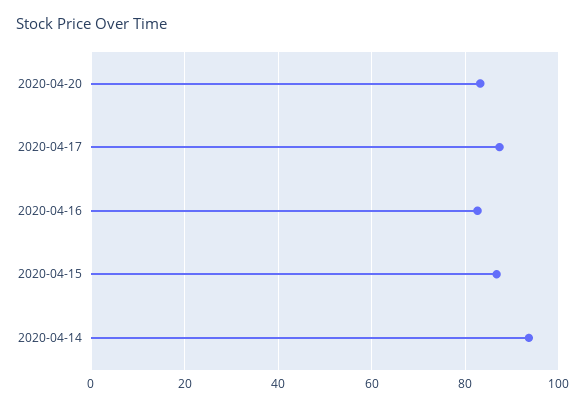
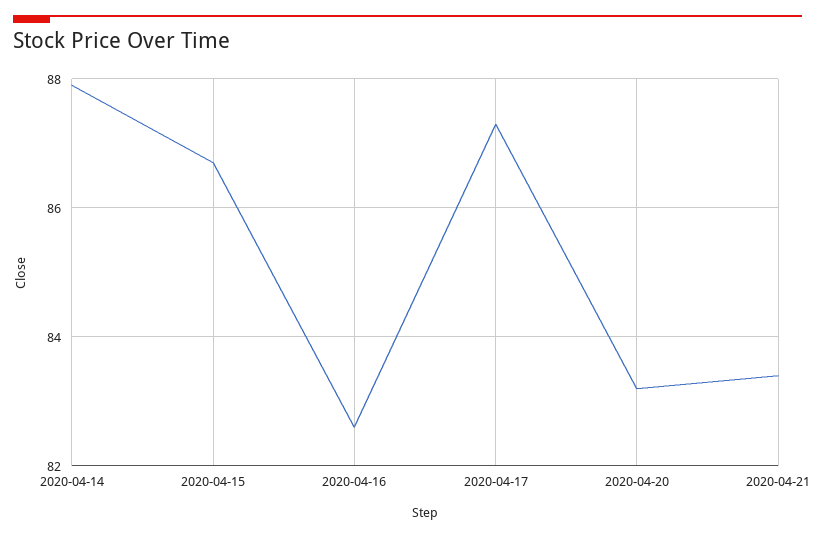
2020-04-14: 94 -> 88
2020-04-21: none -> 83.5

